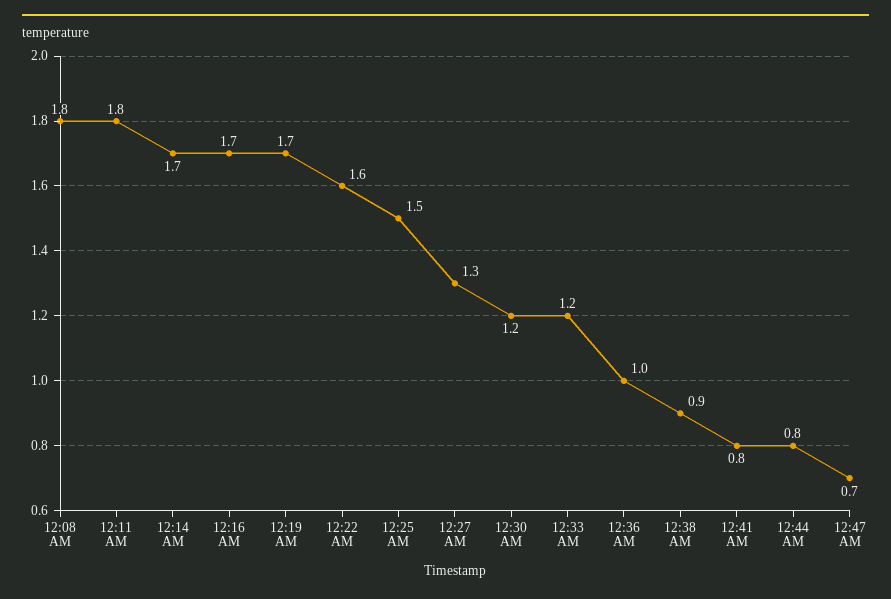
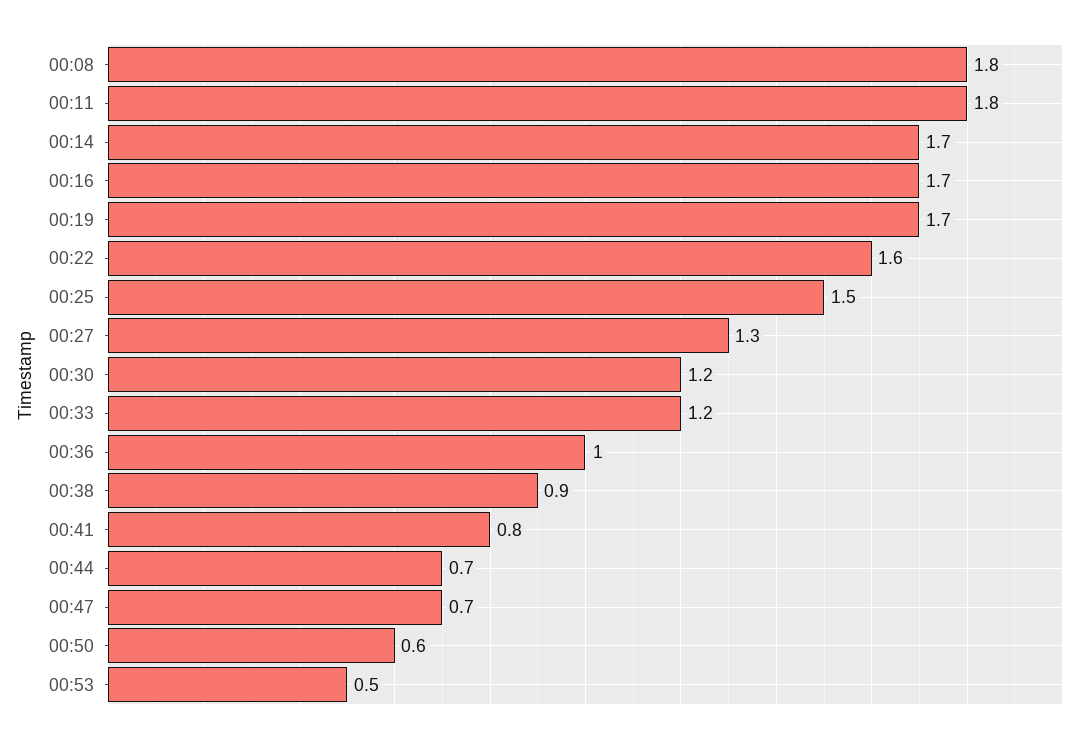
12:44 AM: 0.8 -> 0.7
00:50: none -> 0.6
00:53: none -> 0.5

